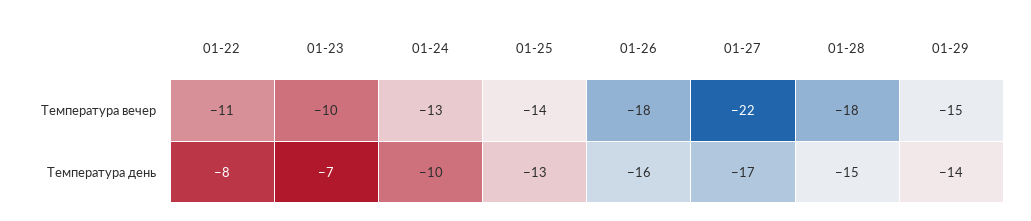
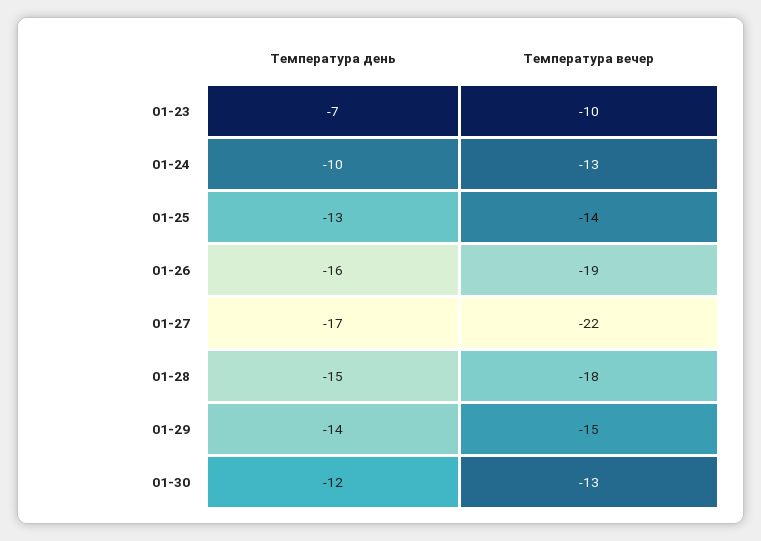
01-22, Температура вечер: -11 -> none
01-26, Температура вечер: -18 -> -19
01-22, Температура день: -8 -> none
01-30, Температура день: none -> -12
01-30, Температура вечер: none -> -13

